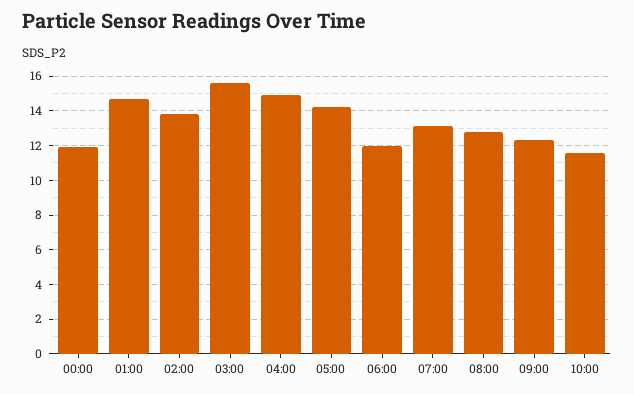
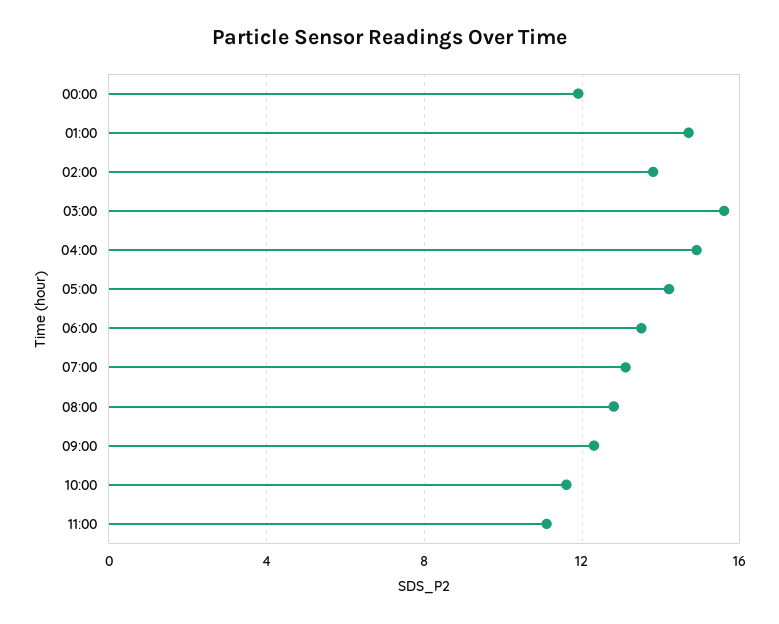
06:00: 12 -> 13.5
11:00: none -> 11

